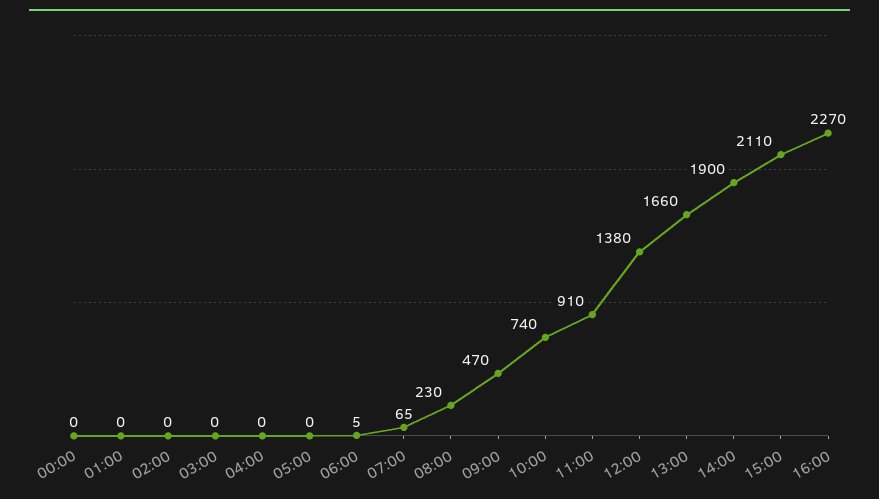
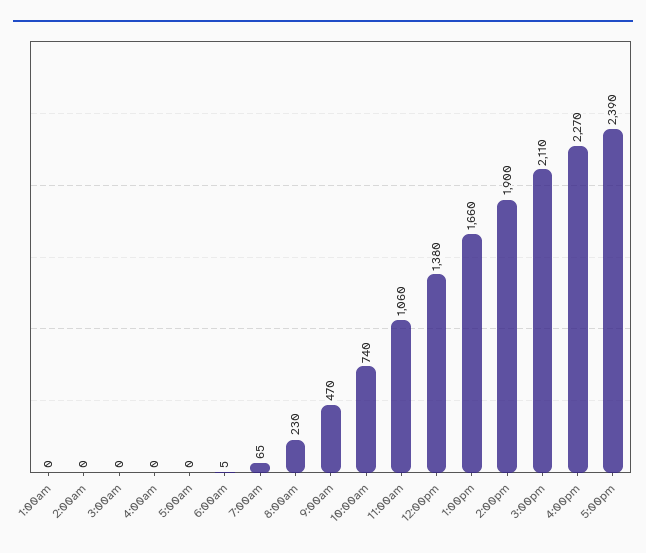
00:00: 0 -> none
11:00: 910 -> 1060
5:00pm: none -> 2390

